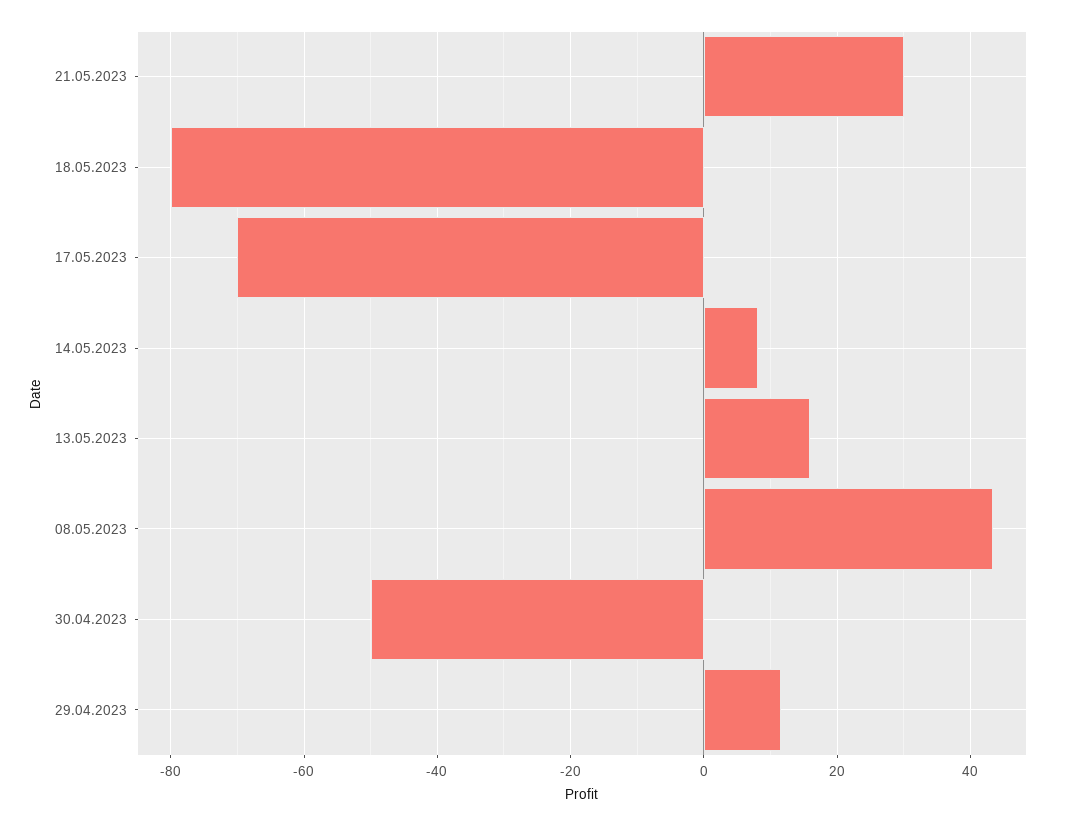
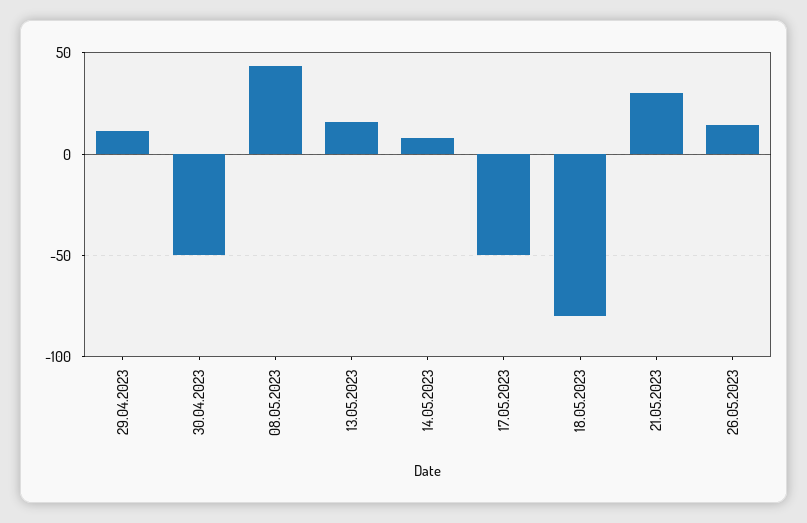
17.05.2023: -70 -> -50
26.05.2023: none -> 15

